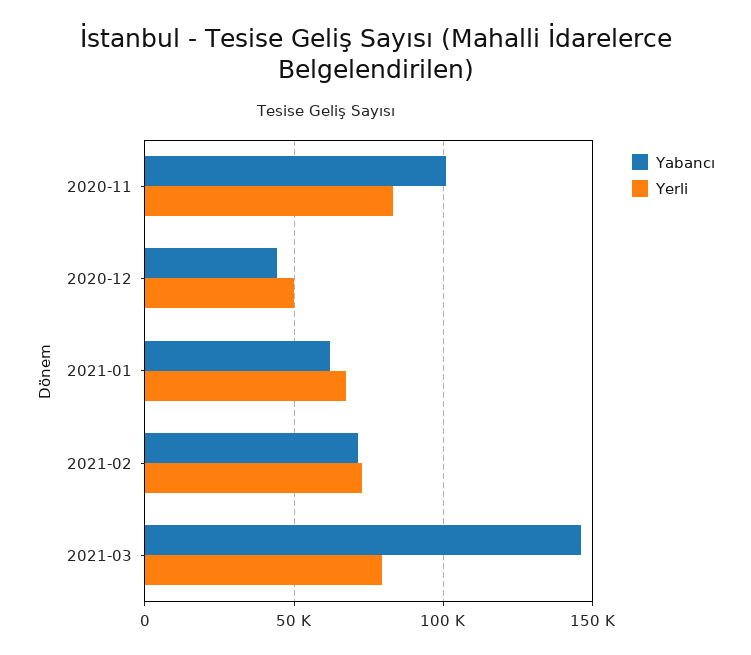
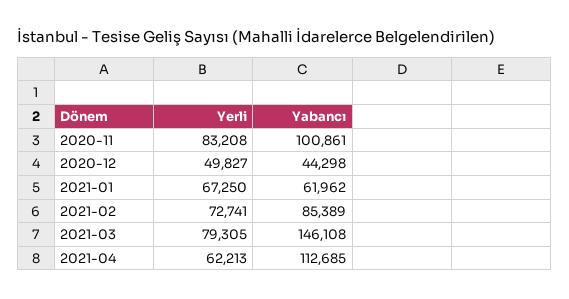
Yabancı, 2021-02: 70000 -> 85389
Yerli, 2021-04: none -> 62213
Yabancı, 2021-04: none -> 112685

